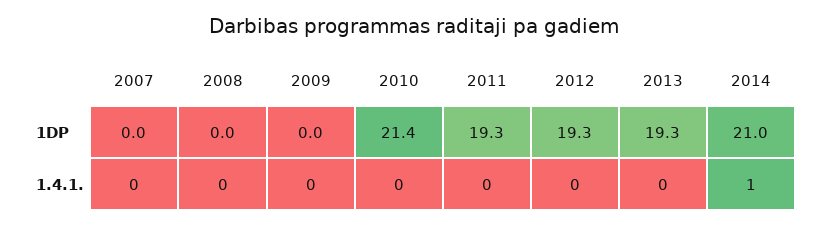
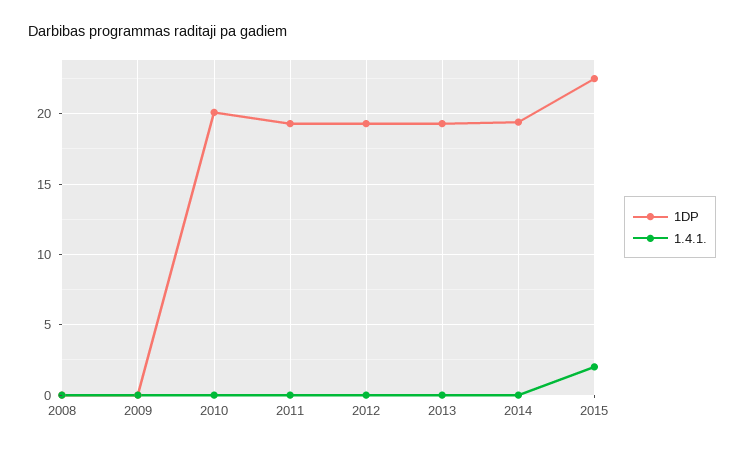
1DP, 2007: 0 -> none
1DP, 2010: 21.4 -> 20
1DP, 2014: 21 -> 19.5
1.4.1., 2007: 0 -> none
1.4.1., 2014: 1 -> 0
1DP, 2015: none -> 22.5
1.4.1., 2015: none -> 2

